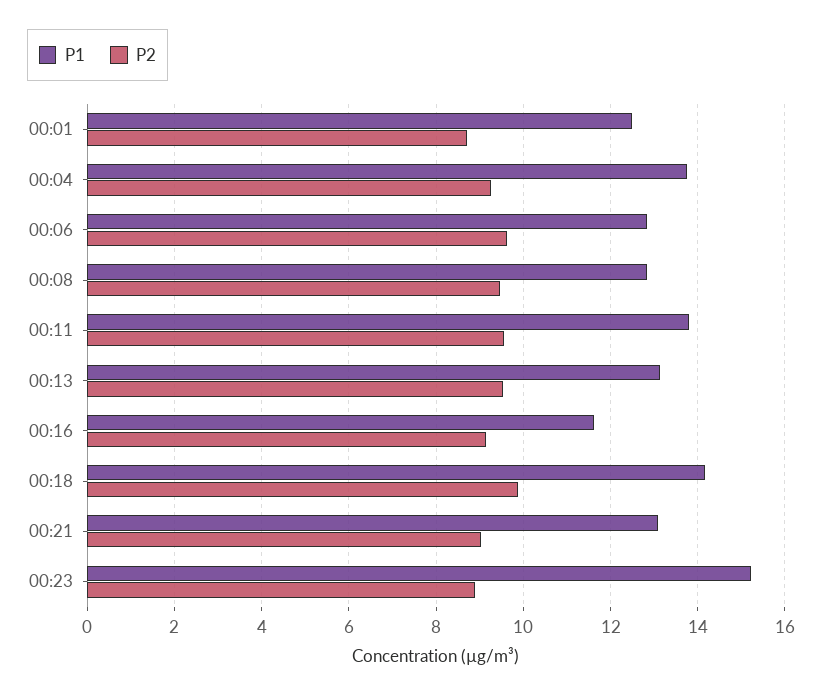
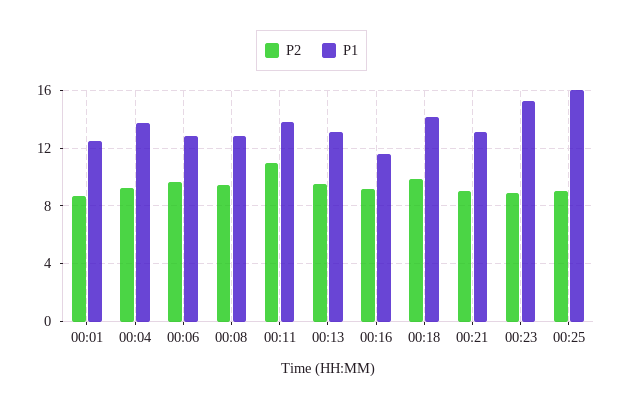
P2, 00:11: 9.6 -> 11
P2, 00:25: none -> 9
P1, 00:25: none -> 16

